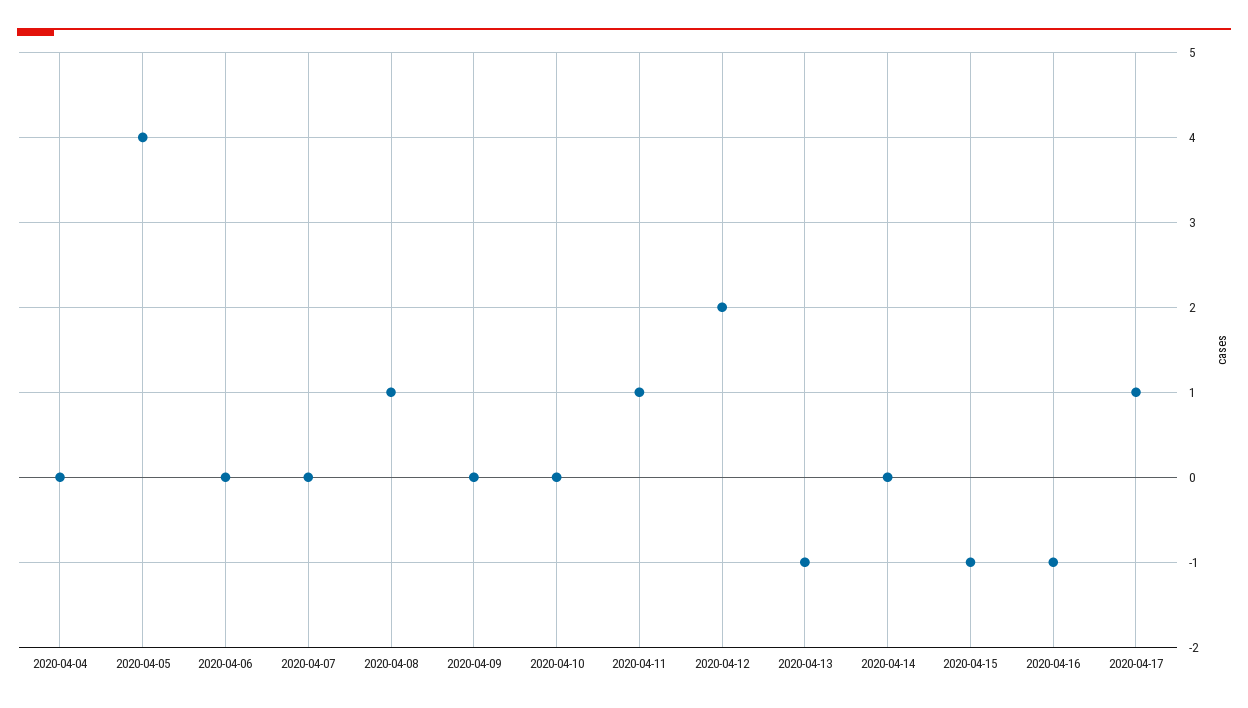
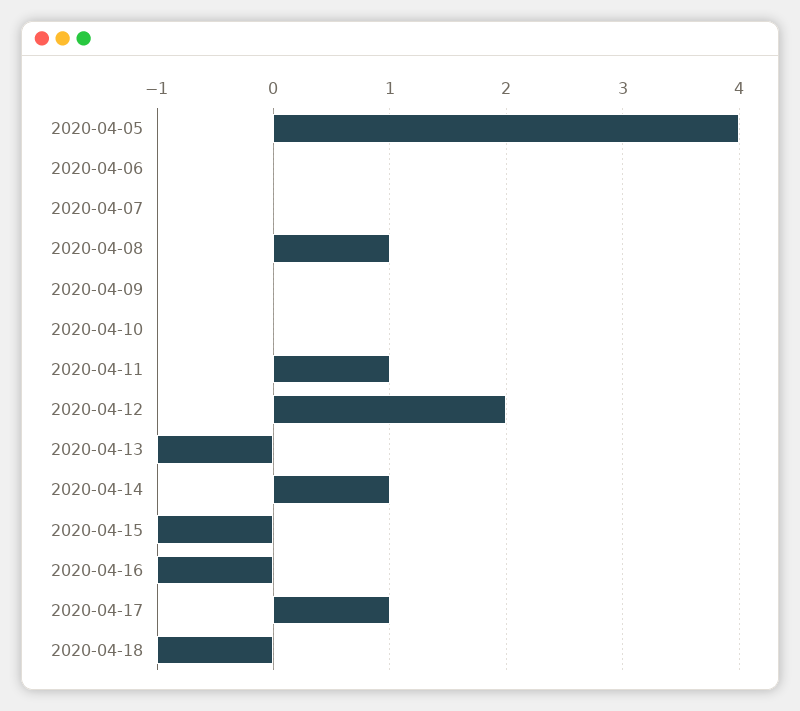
2020-04-04: 0 -> none
2020-04-14: 0 -> 1
2020-04-18: none -> -1

